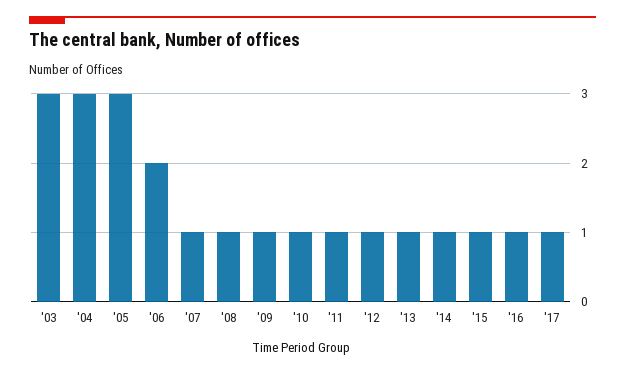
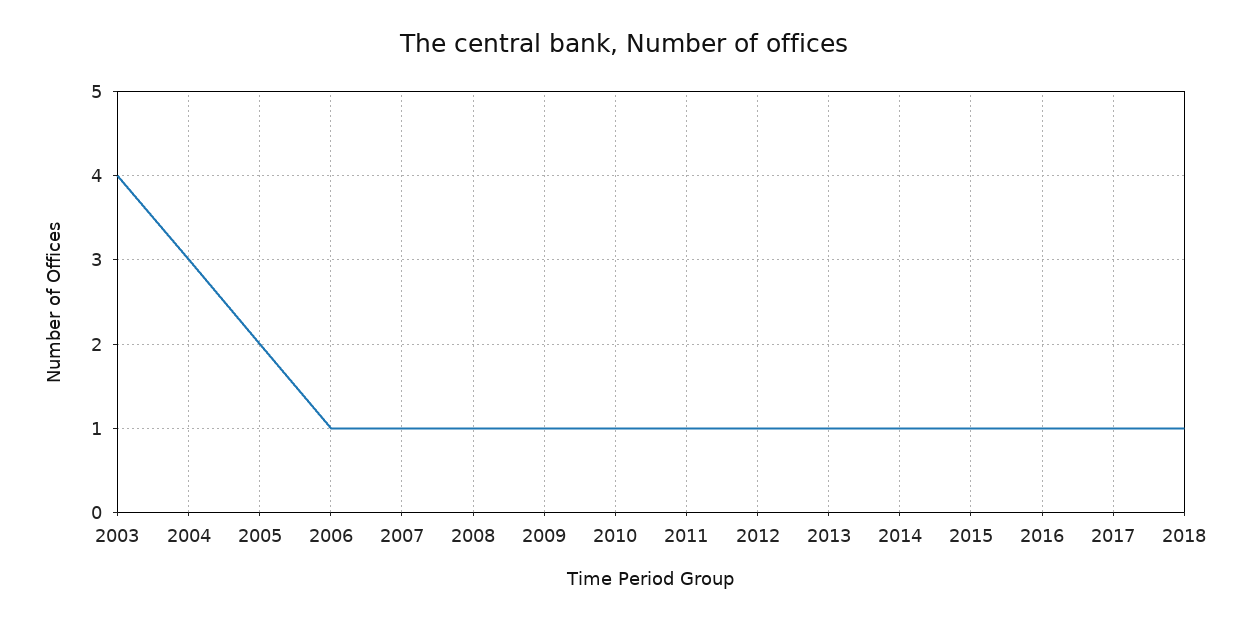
'03: 3 -> 4
'05: 3 -> 2
'06: 2 -> 1
2018: none -> 1

